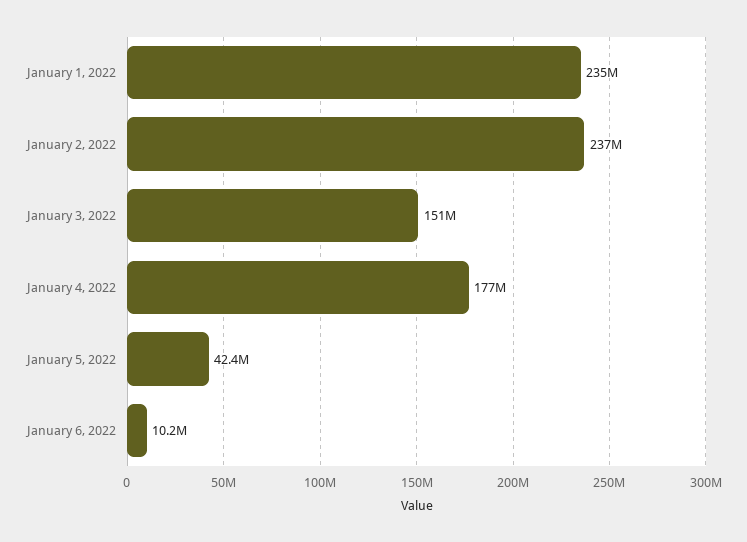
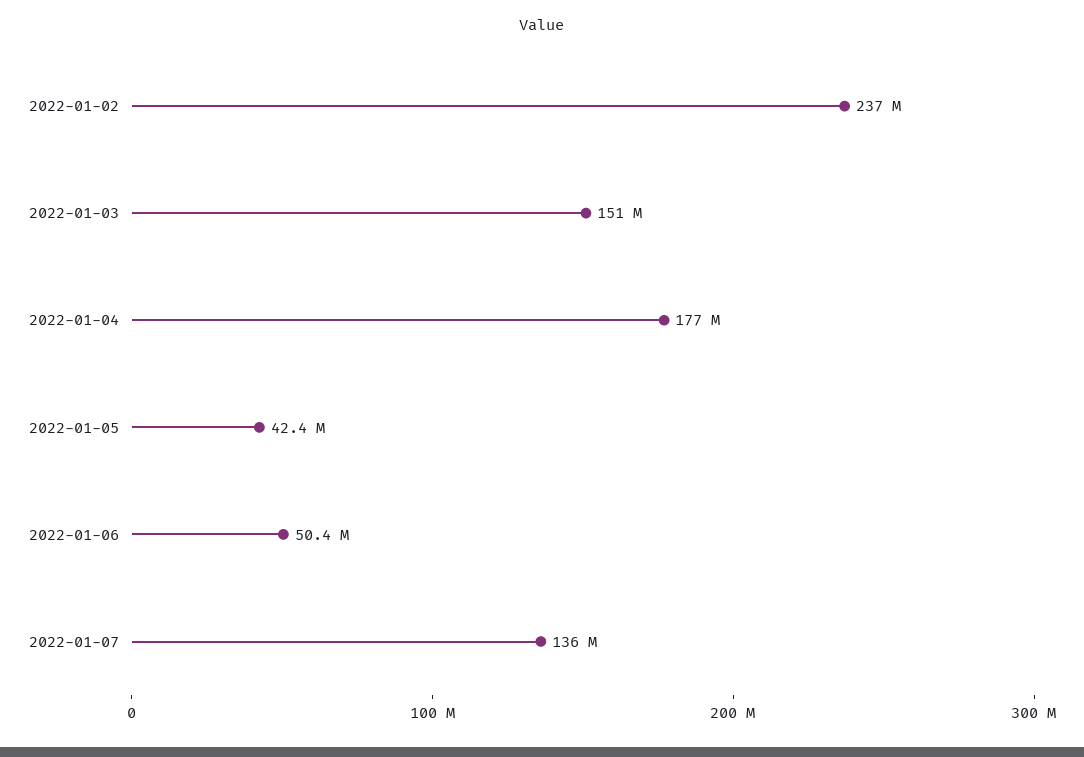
January 1, 2022: 235000000 -> none
January 6, 2022: 10200000 -> 50400000
2022-01-07: none -> 136000000

